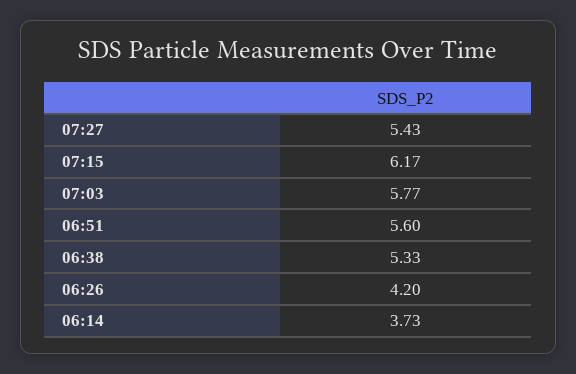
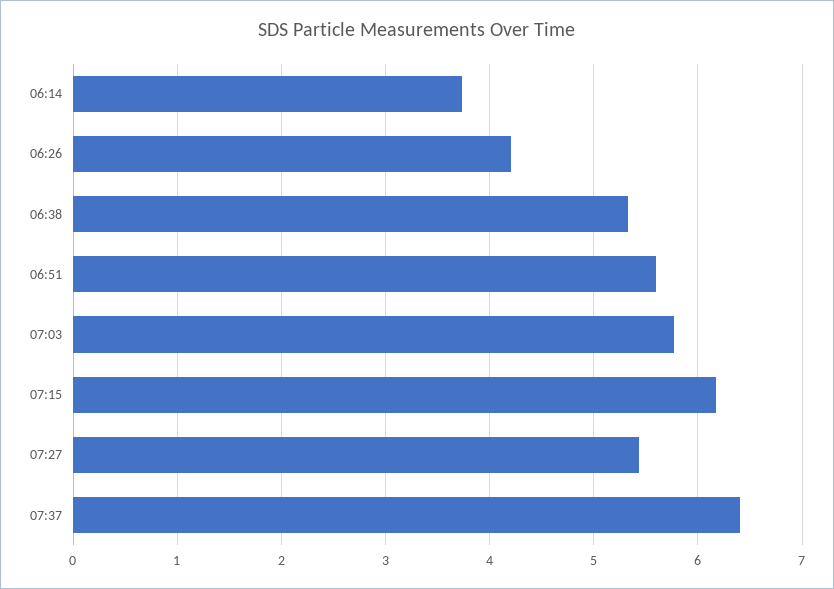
07:37: none -> 6.4

